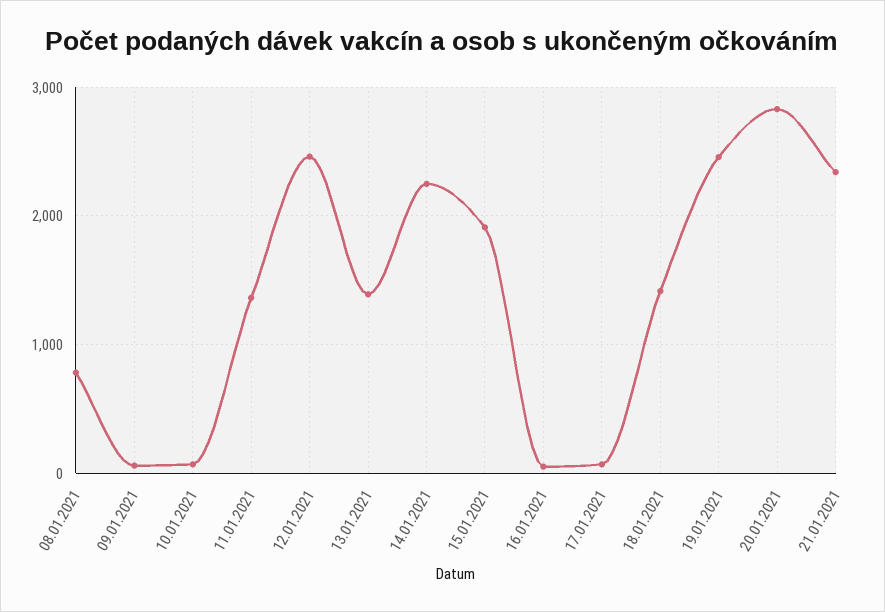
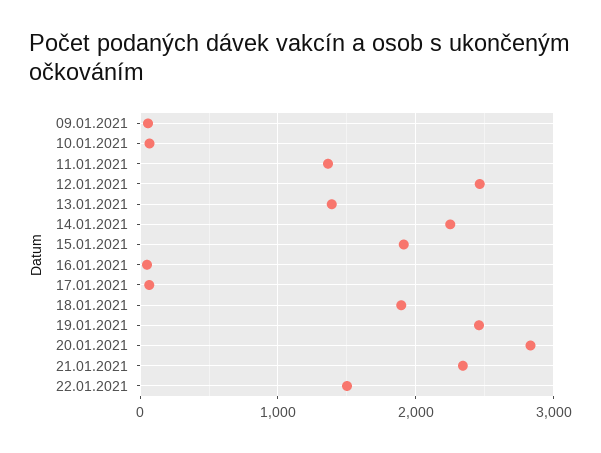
08.01.2021: 800 -> none
18.01.2021: 1400 -> 1900
22.01.2021: none -> 1500

